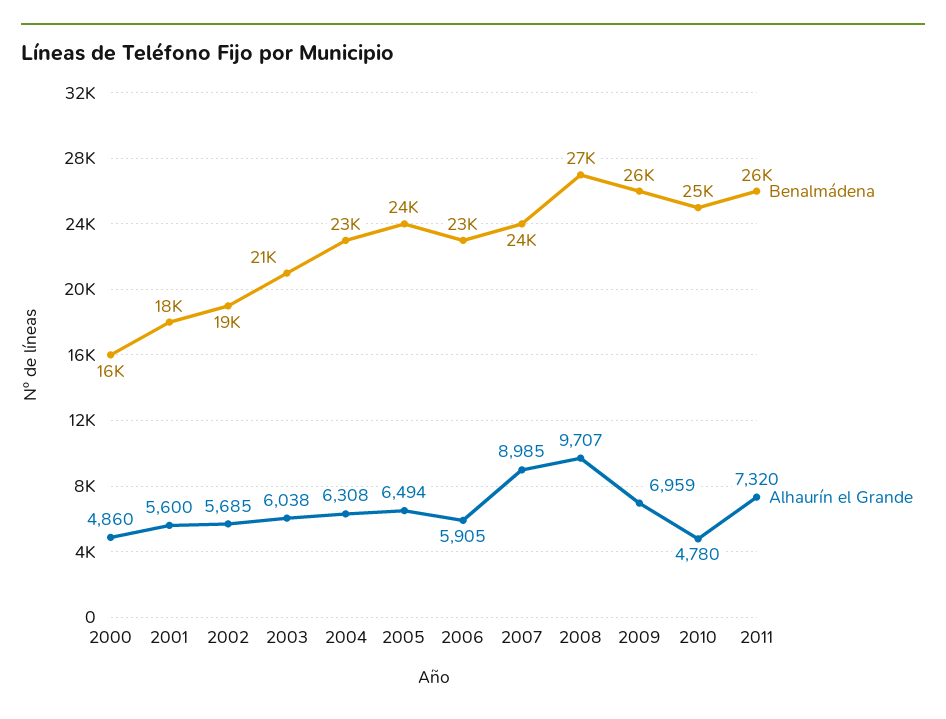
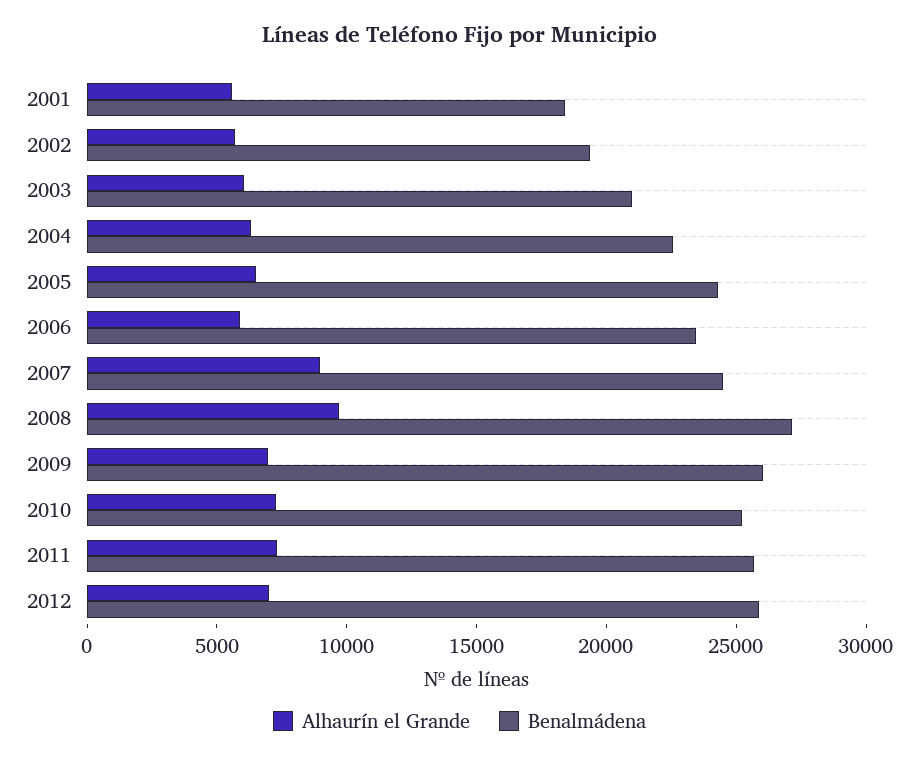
Benalmádena, 2000: 16000 -> none
Alhaurín el Grande, 2000: 4860 -> none
Alhaurín el Grande, 2010: 4780 -> 7000
Alhaurín el Grande, 2012: none -> 7000
Benalmádena, 2012: none -> 26000

